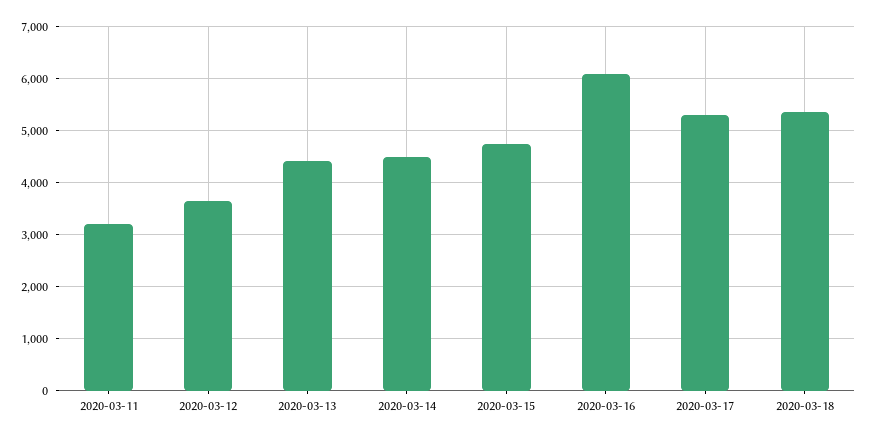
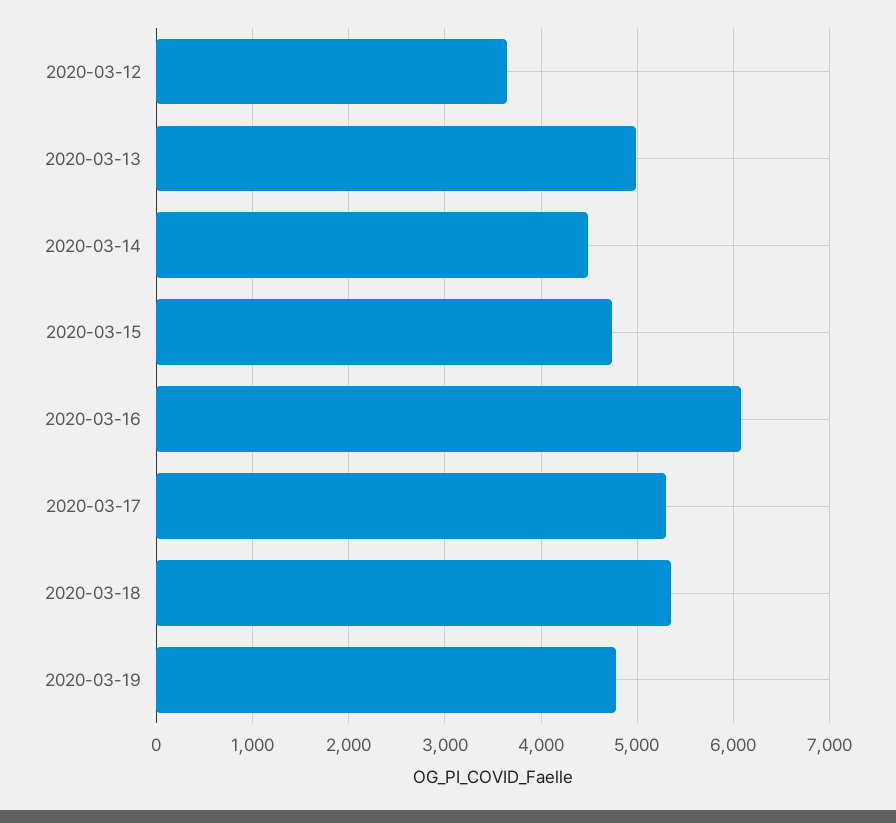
2020-03-11: 3200 -> none
2020-03-13: 4400 -> 5000
2020-03-19: none -> 4800

